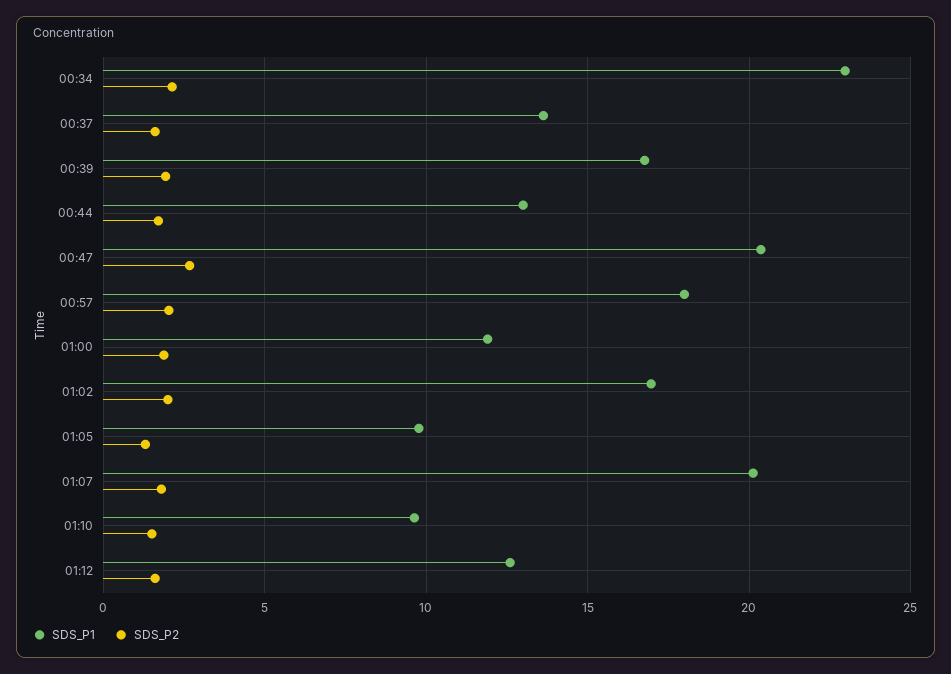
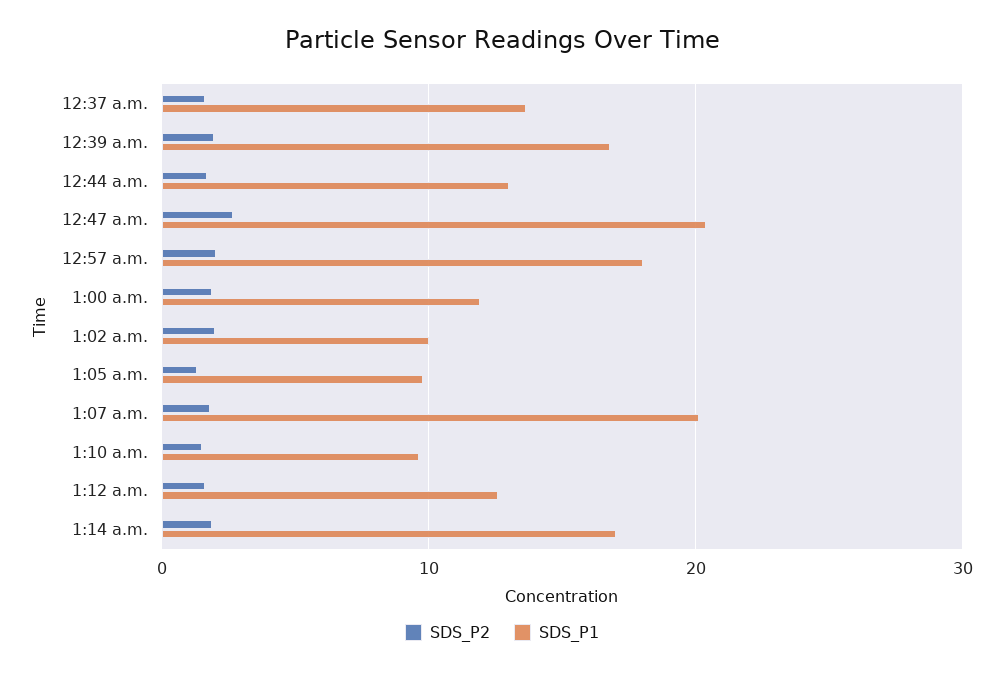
SDS_P1, 00:34: 23 -> none
SDS_P2, 00:34: 2 -> none
SDS_P1, 01:02: 17 -> 10
SDS_P2, 1:14 a.m.: none -> 2
SDS_P1, 1:14 a.m.: none -> 17

